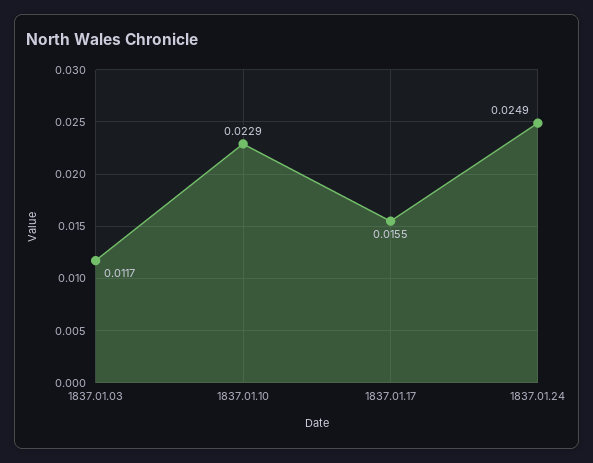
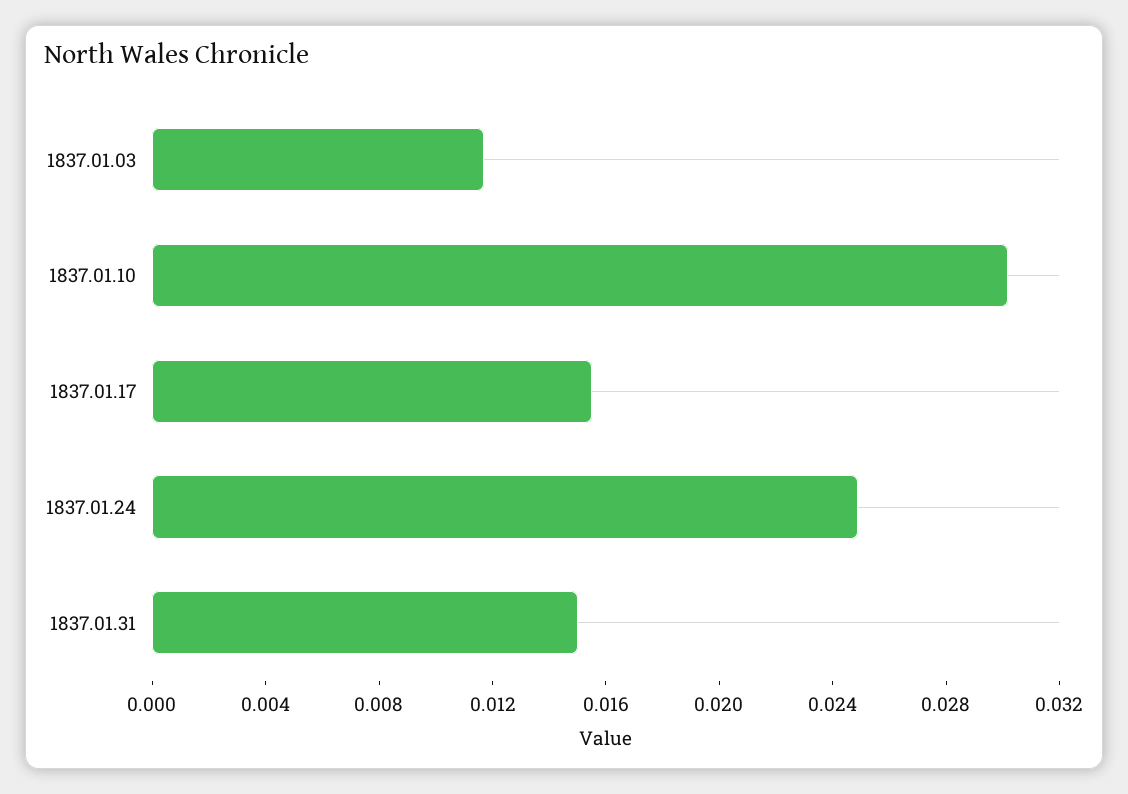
1837.01.10: 0.0229 -> 0.03
1837.01.31: none -> 0.015

